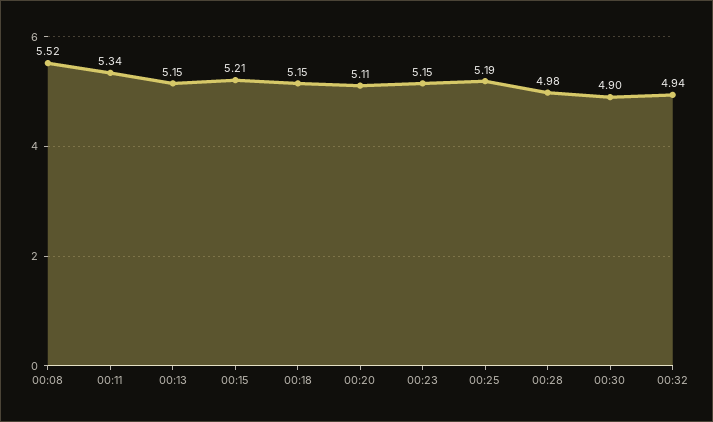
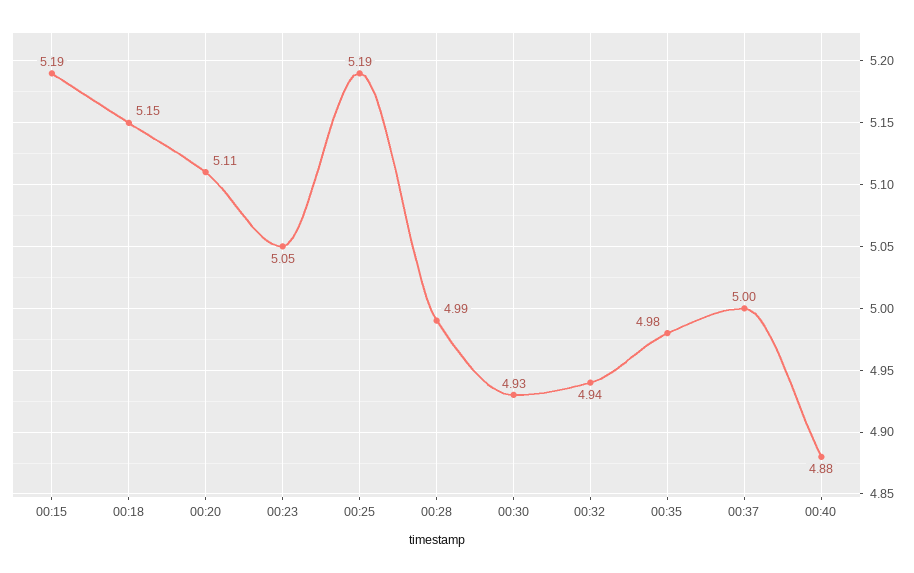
00:08: 5.52 -> none
00:11: 5.34 -> none
00:13: 5.15 -> none
00:15: 5.21 -> 5.19
00:23: 5.15 -> 5.05
00:28: 4.98 -> 4.99
00:30: 4.9 -> 4.93
00:35: none -> 4.98
00:37: none -> 5
00:40: none -> 4.88

